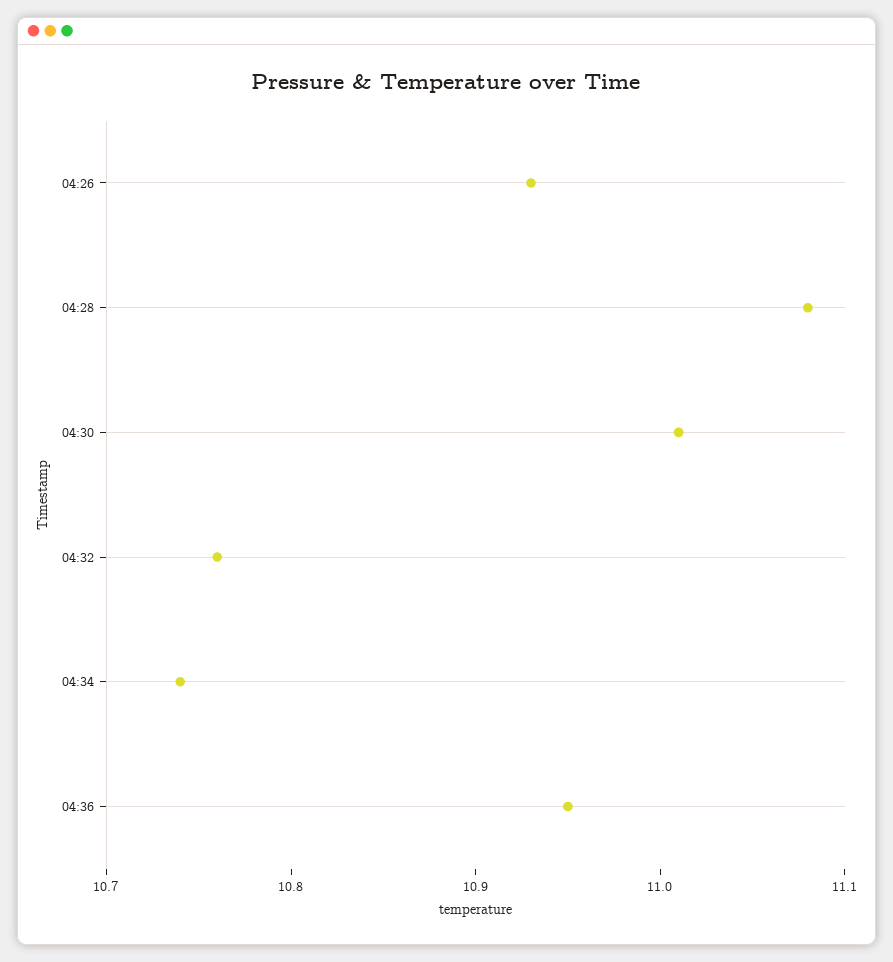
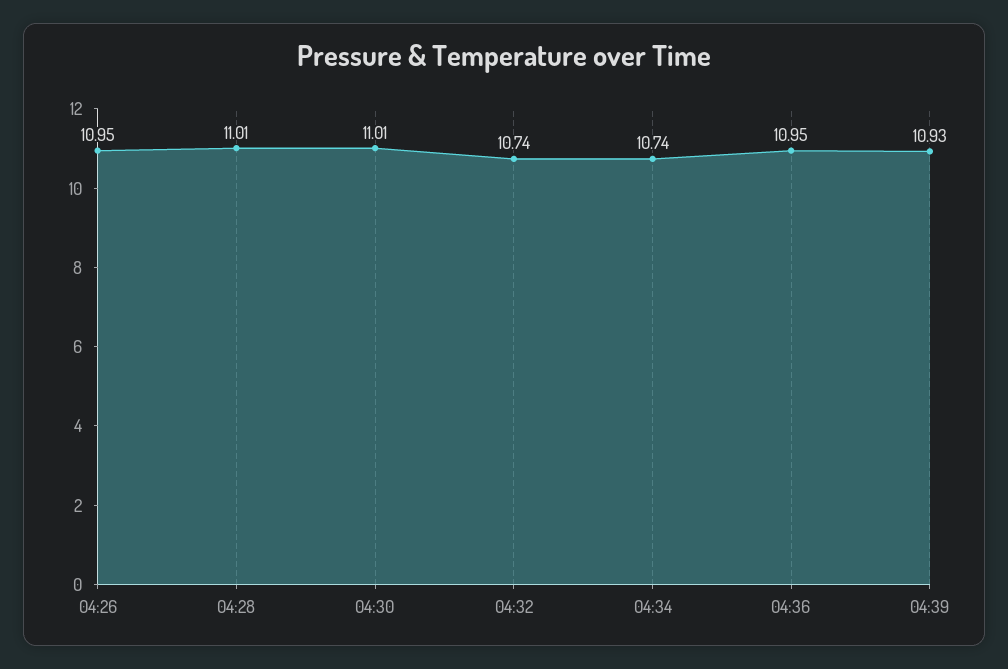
04:26: 10.93 -> 10.95
04:28: 11.08 -> 11.01
04:32: 10.76 -> 10.74
04:39: none -> 10.93

